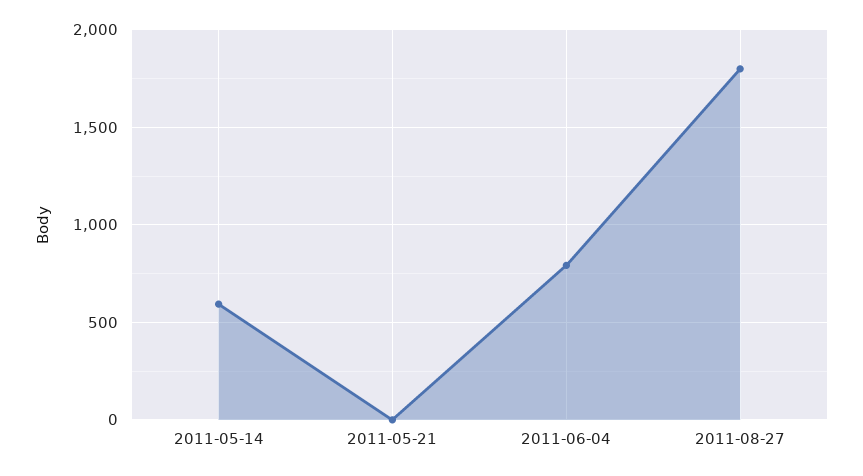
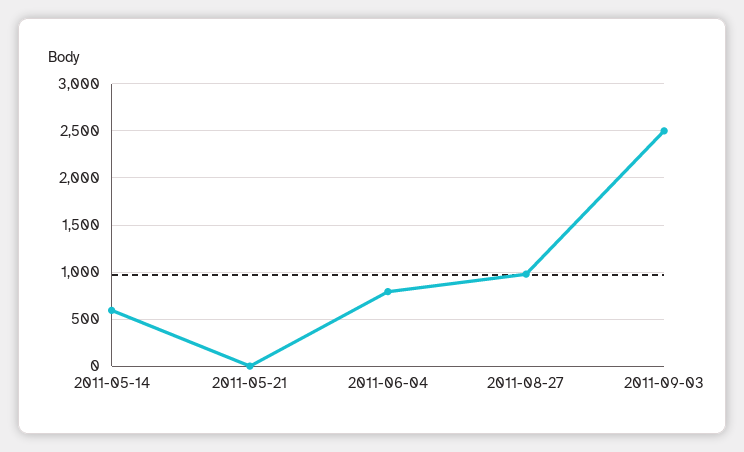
2011-08-27: 1800 -> 1000
2011-09-03: none -> 2500

